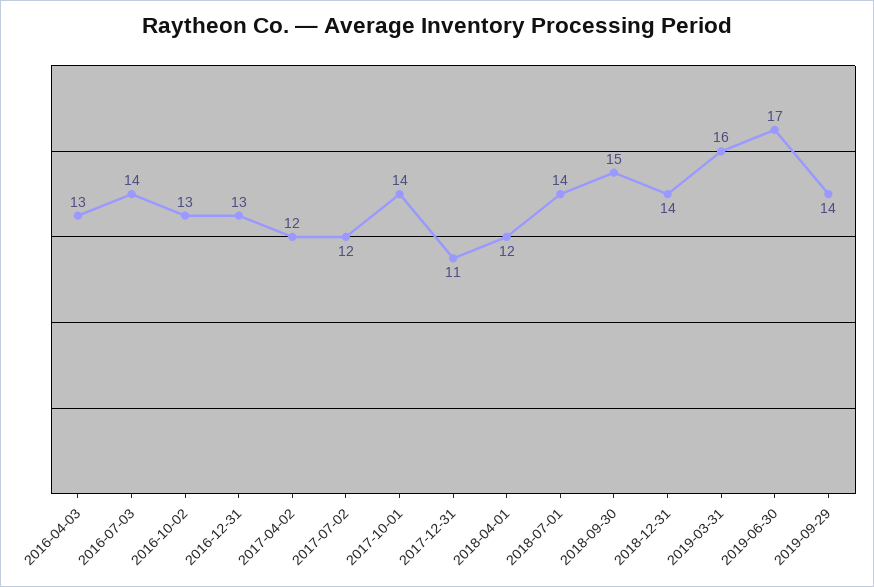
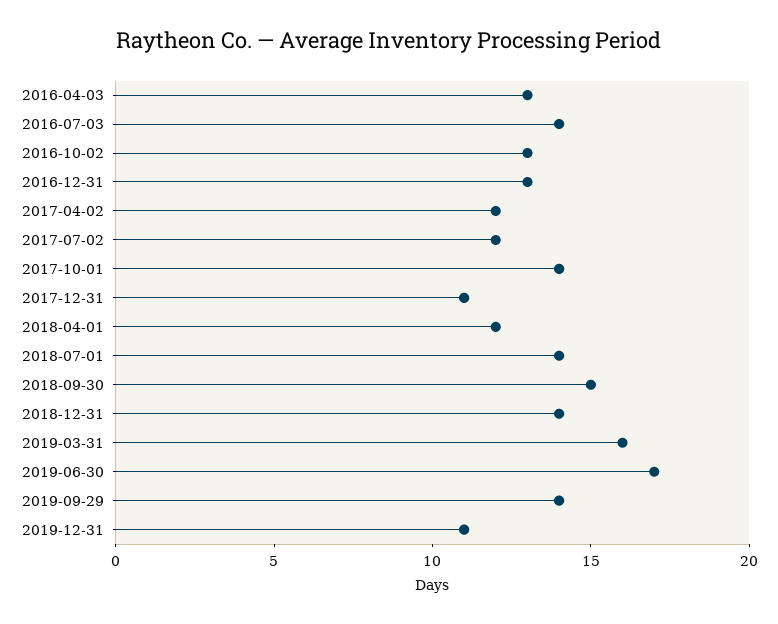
2019-12-31: none -> 11

